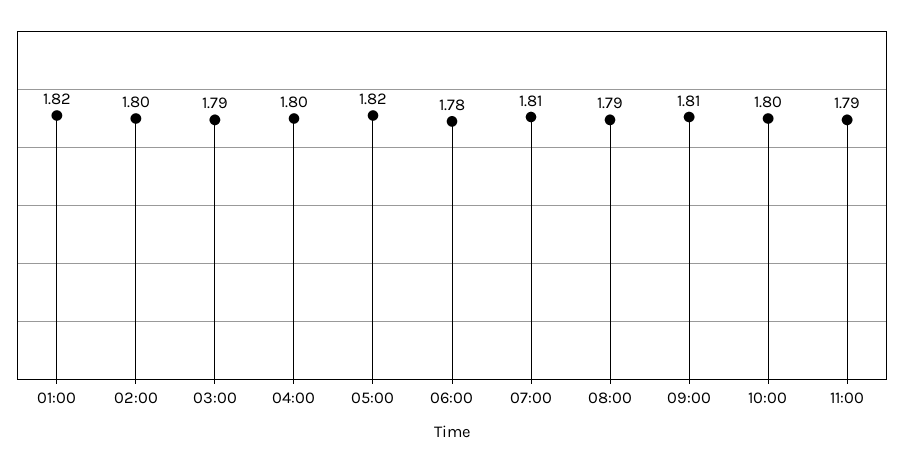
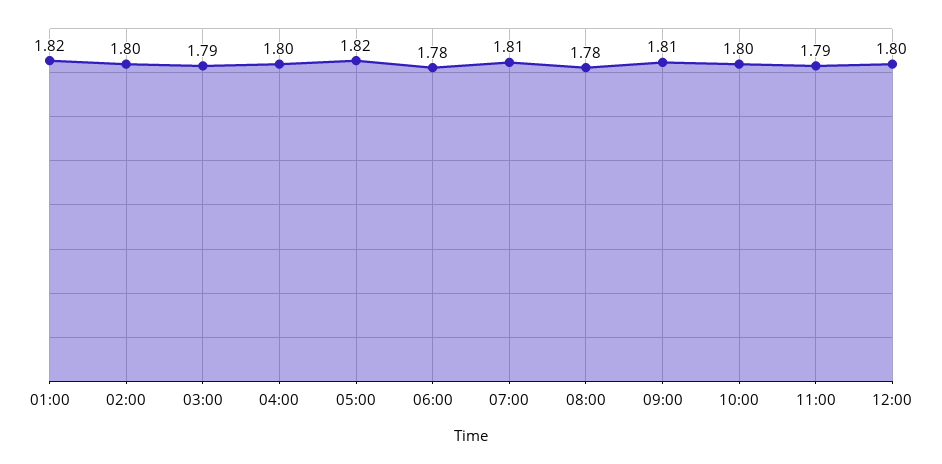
08:00: 1.79 -> 1.78
12:00: none -> 1.8

